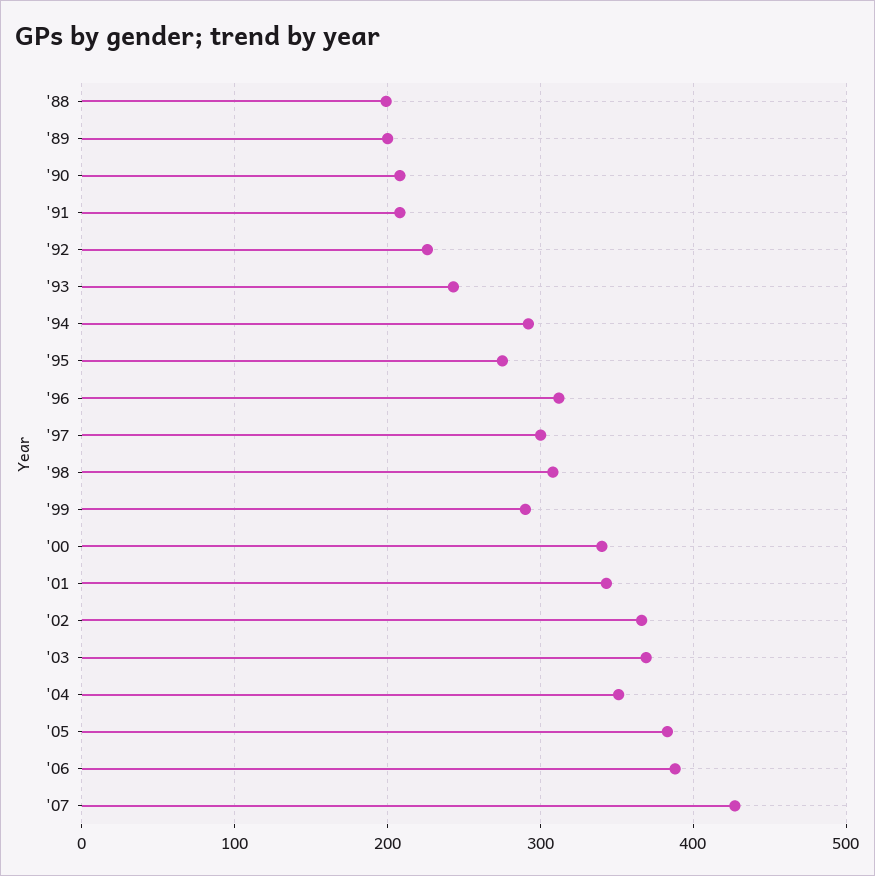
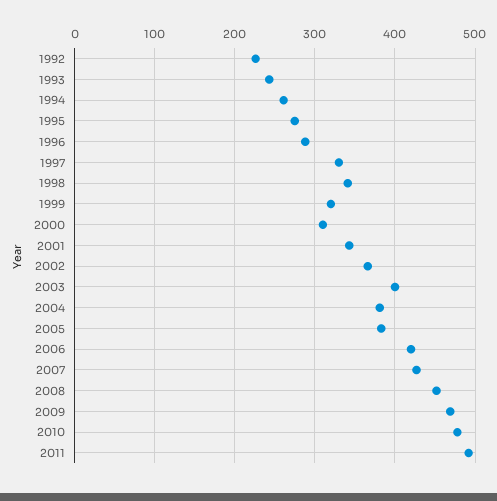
'88: 200 -> none
'89: 200 -> none
'90: 210 -> none
'91: 210 -> none
'94: 290 -> 260
'96: 310 -> 290
'97: 300 -> 330
'98: 310 -> 340
'99: 290 -> 320
'00: 340 -> 310
'03: 370 -> 400
'04: 350 -> 380
'06: 390 -> 420
2008: none -> 450
2009: none -> 470
2010: none -> 480
2011: none -> 490

